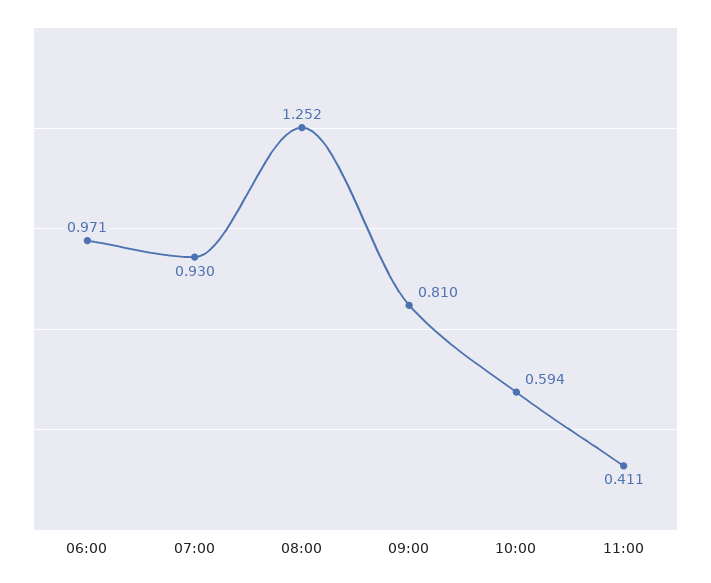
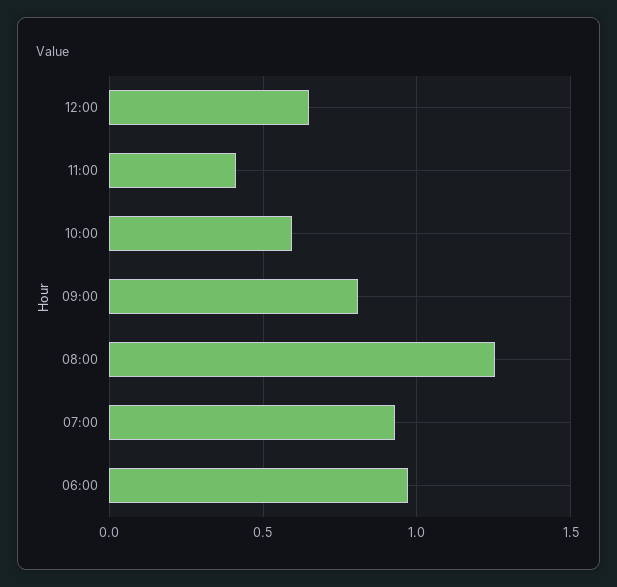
12:00: none -> 0.65

